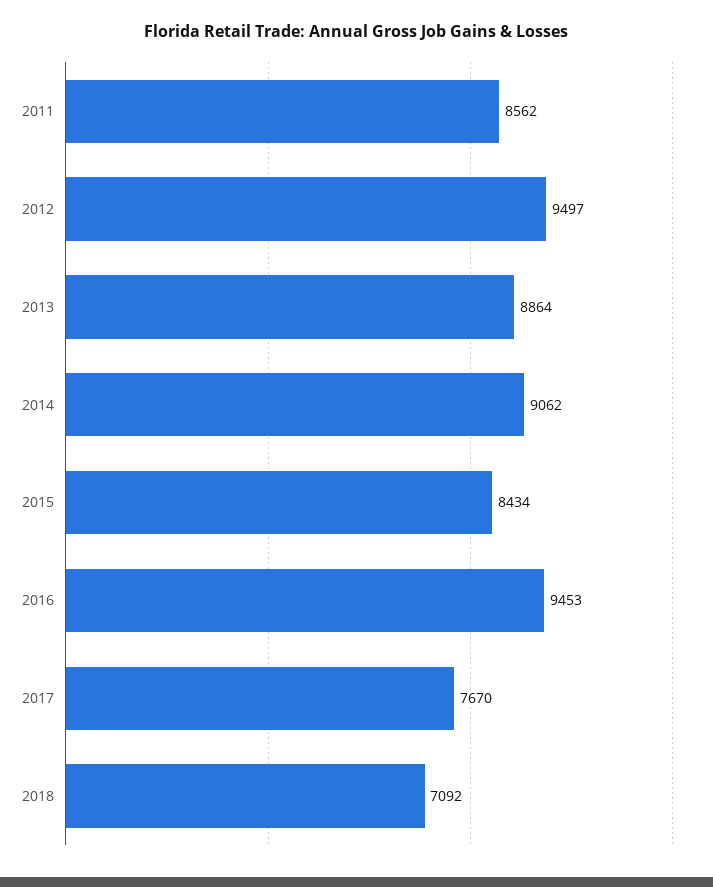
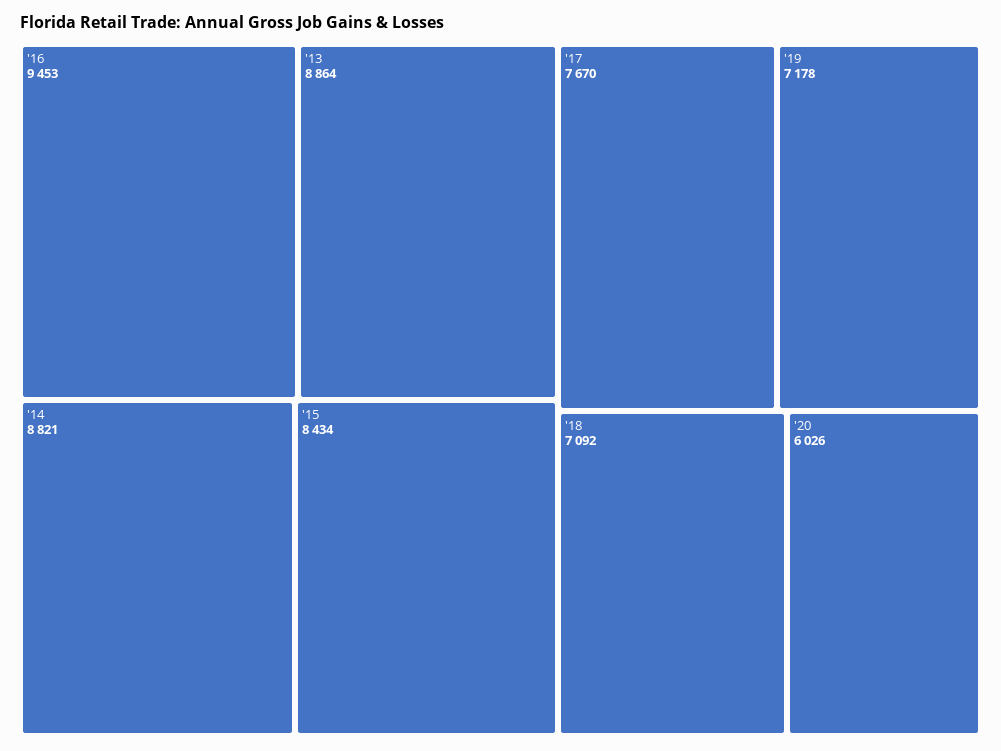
2011: 8562 -> none
2012: 9497 -> none
2014: 9062 -> 8821
'19: none -> 7178
'20: none -> 6026

